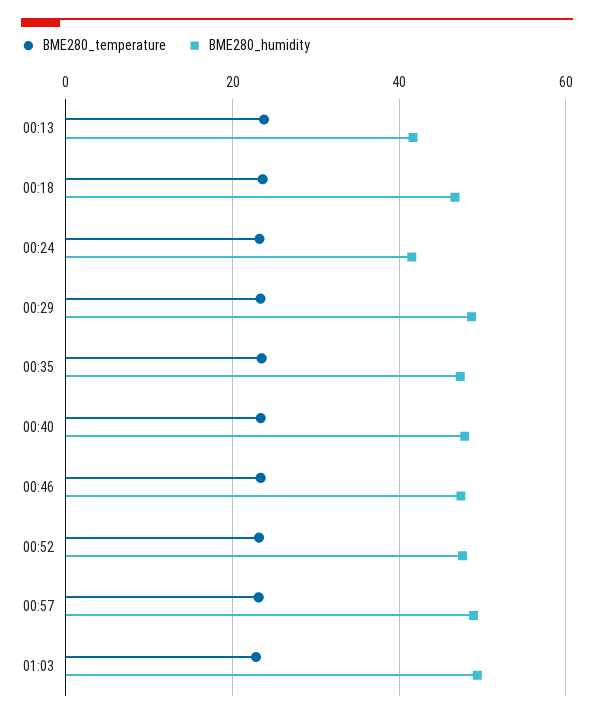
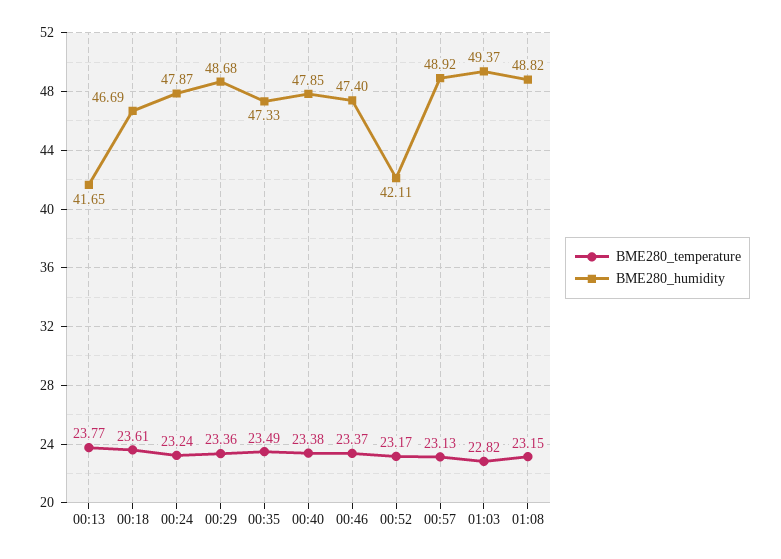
BME280_humidity, 00:24: 42 -> 47.87
BME280_humidity, 00:52: 48 -> 42.11
BME280_temperature, 01:08: none -> 23.15
BME280_humidity, 01:08: none -> 48.82

